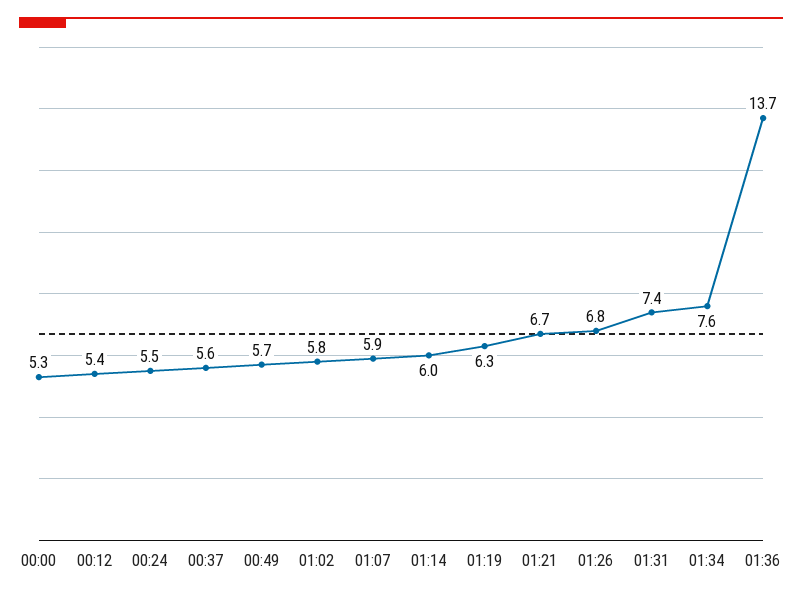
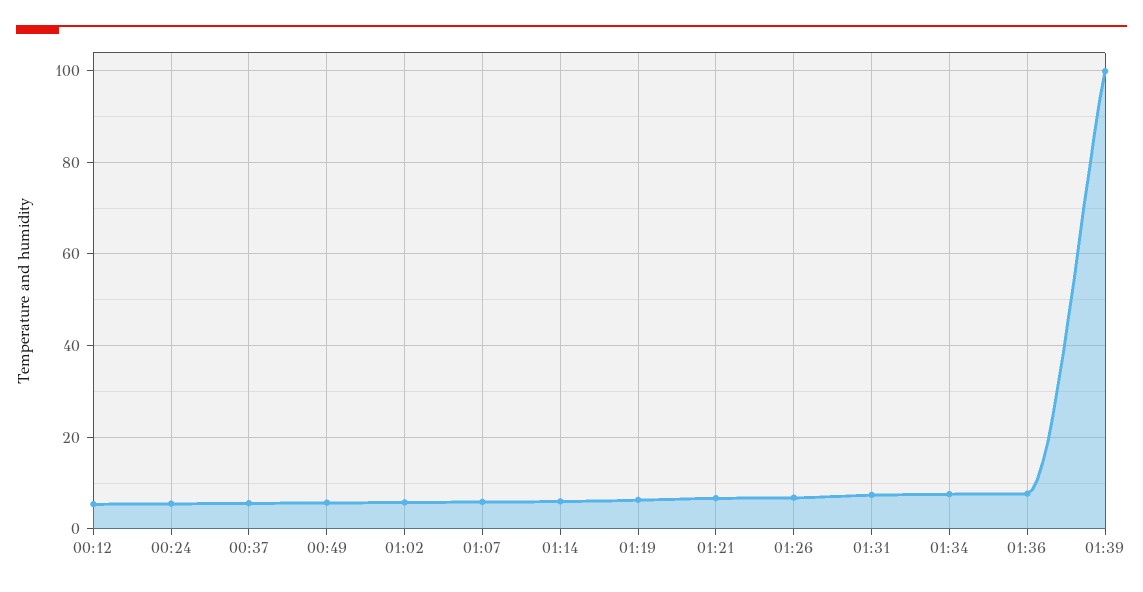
00:00: 5.3 -> none
01:36: 13.7 -> 8
01:39: none -> 100

